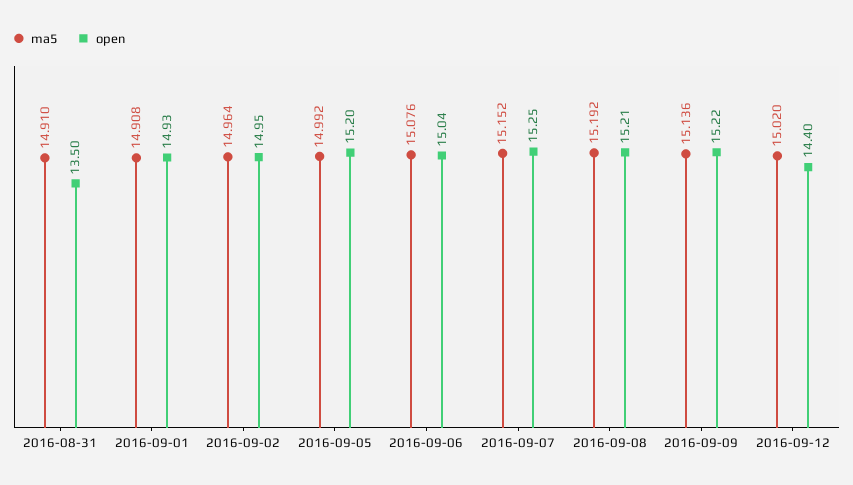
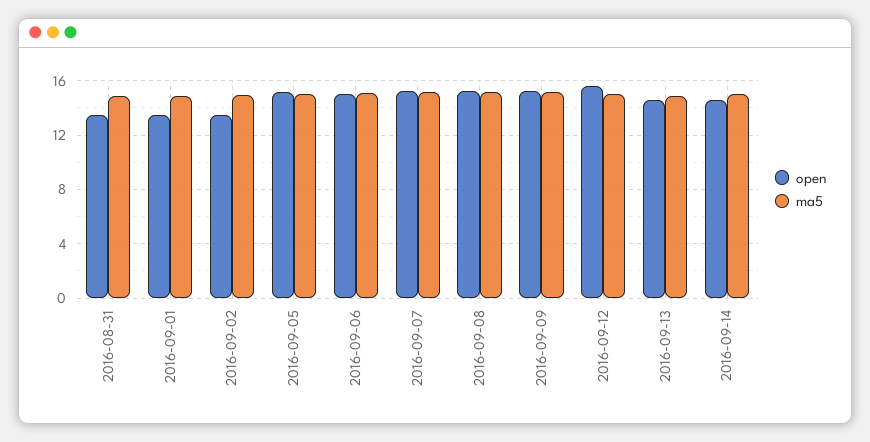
open, 2016-09-01: 14.93 -> 13.5
open, 2016-09-02: 14.95 -> 13.5
open, 2016-09-12: 14.4 -> 15.5
open, 2016-09-13: none -> 14.5
ma5, 2016-09-13: none -> 15
open, 2016-09-14: none -> 14.5
ma5, 2016-09-14: none -> 15

